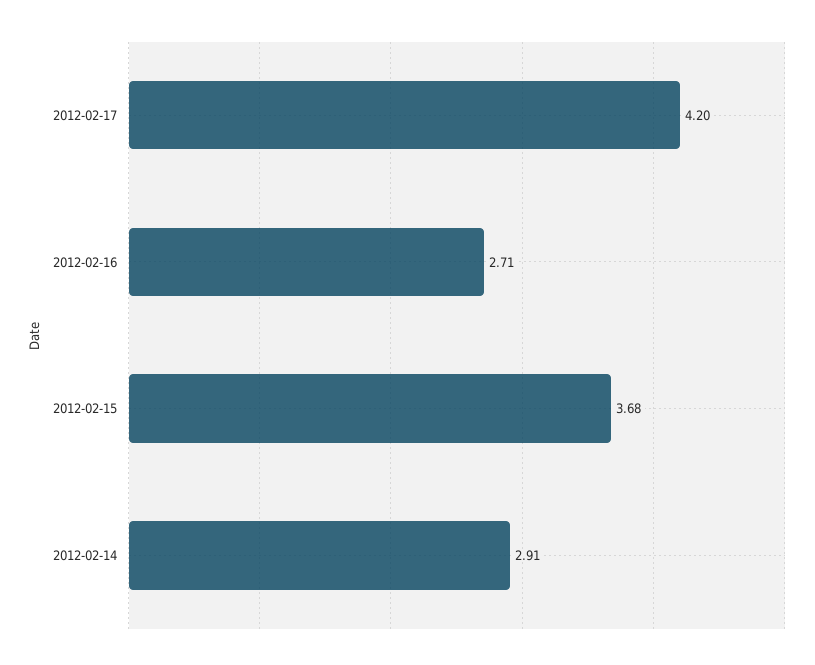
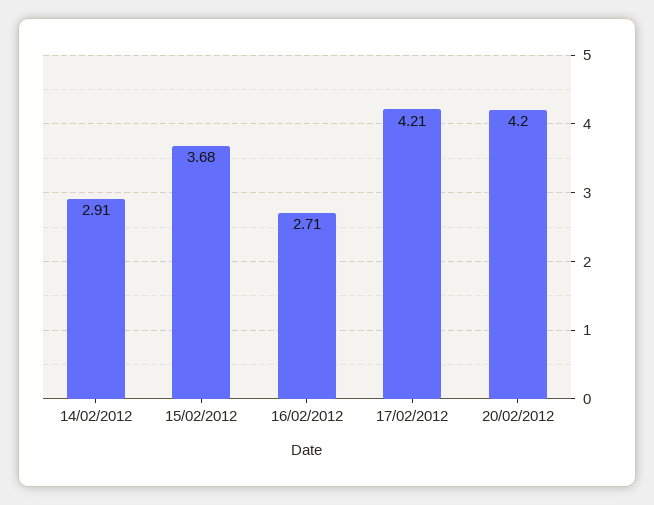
2012-02-17: 4.2 -> 4.21
20/02/2012: none -> 4.2

